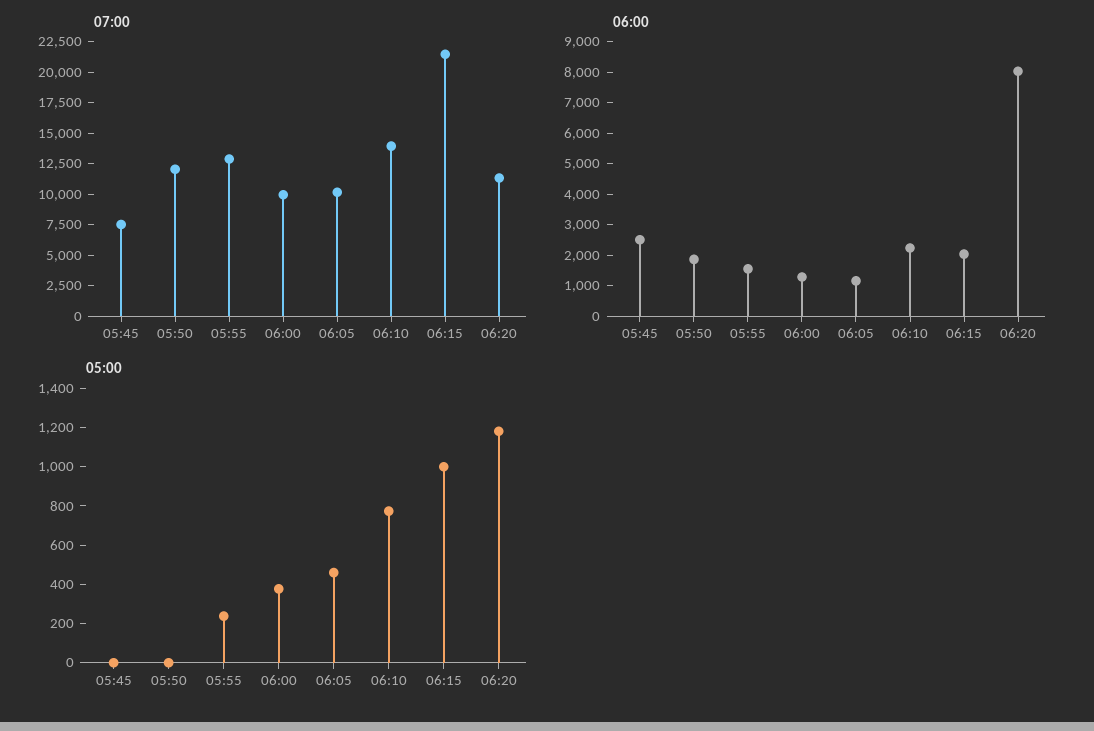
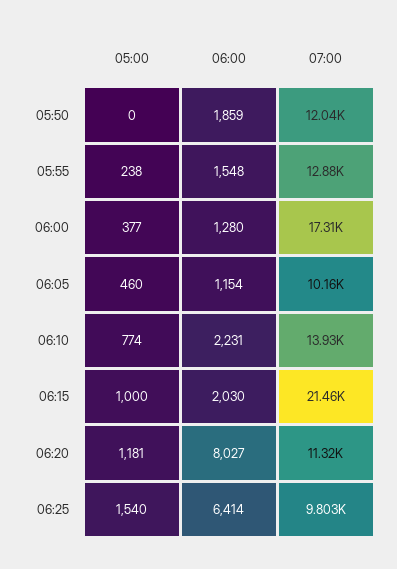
07:00, 05:45: 7500 -> none
07:00, 06:00: 10000 -> 17310
06:00, 05:45: 2500 -> none
05:00, 05:45: 0 -> none
05:00, 06:25: none -> 1540
06:00, 06:25: none -> 6414
07:00, 06:25: none -> 9803

